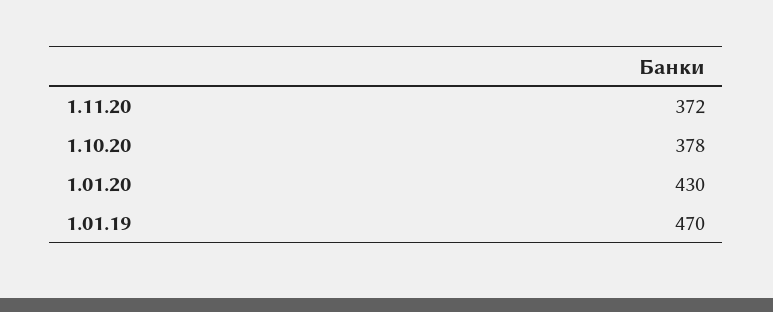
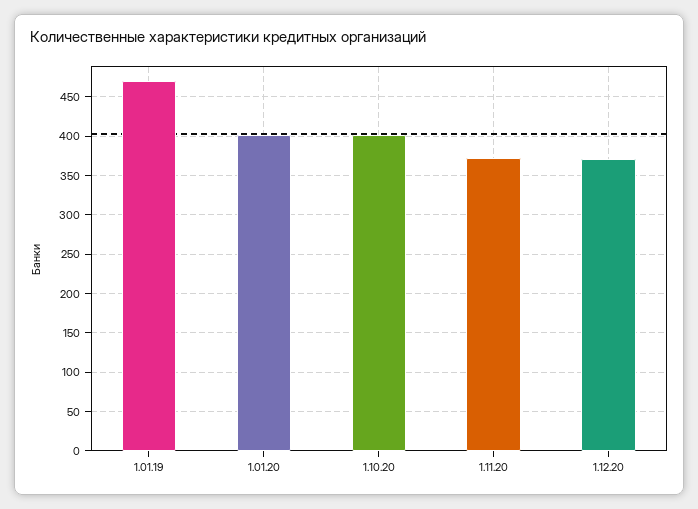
1.10.20: 378 -> 400
1.01.20: 430 -> 400
1.12.20: none -> 370

